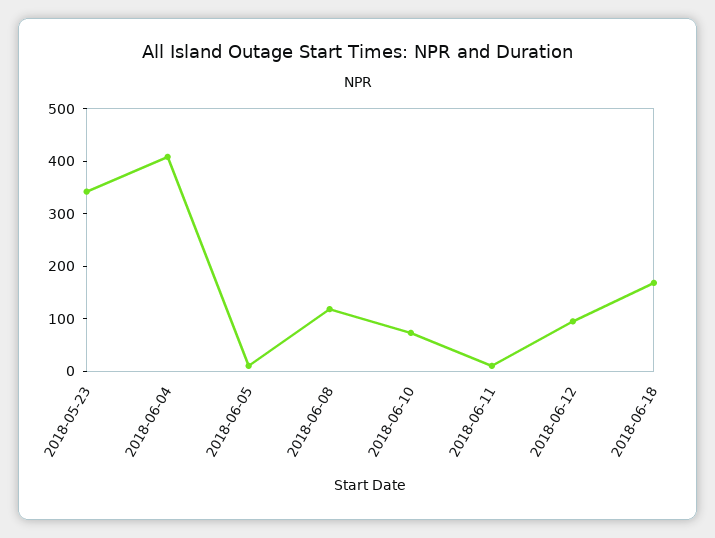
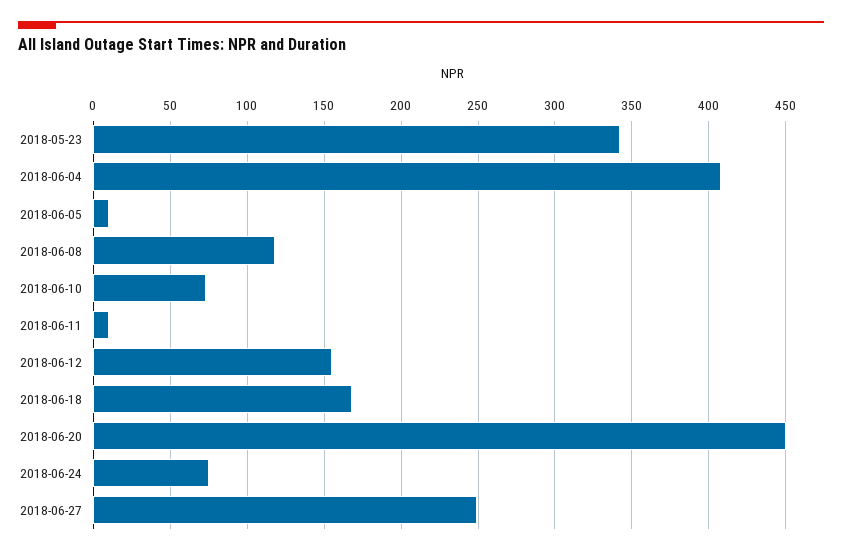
2018-06-12: 100 -> 155
2018-06-20: none -> 450
2018-06-24: none -> 75
2018-06-27: none -> 250

